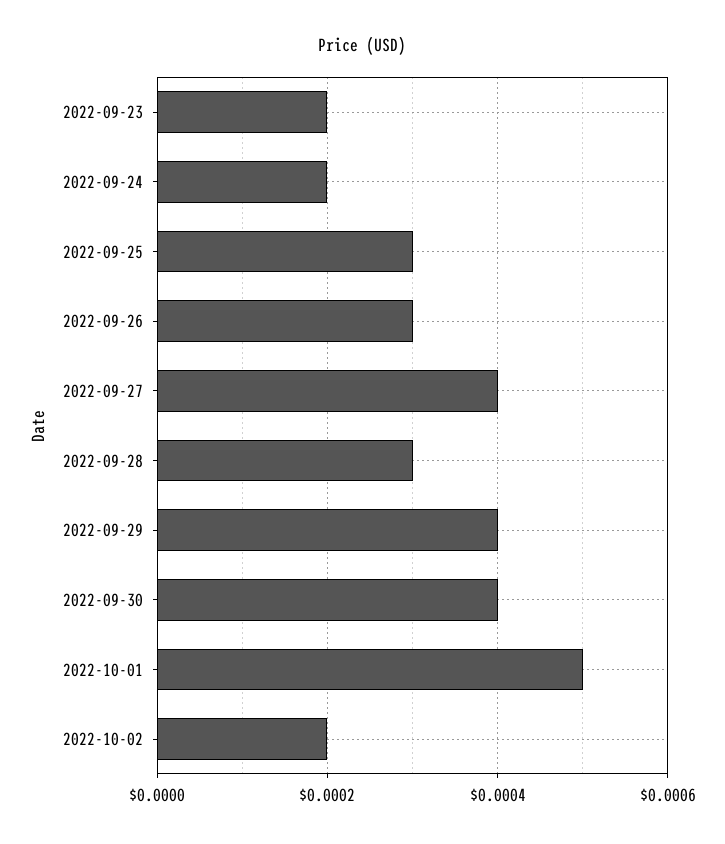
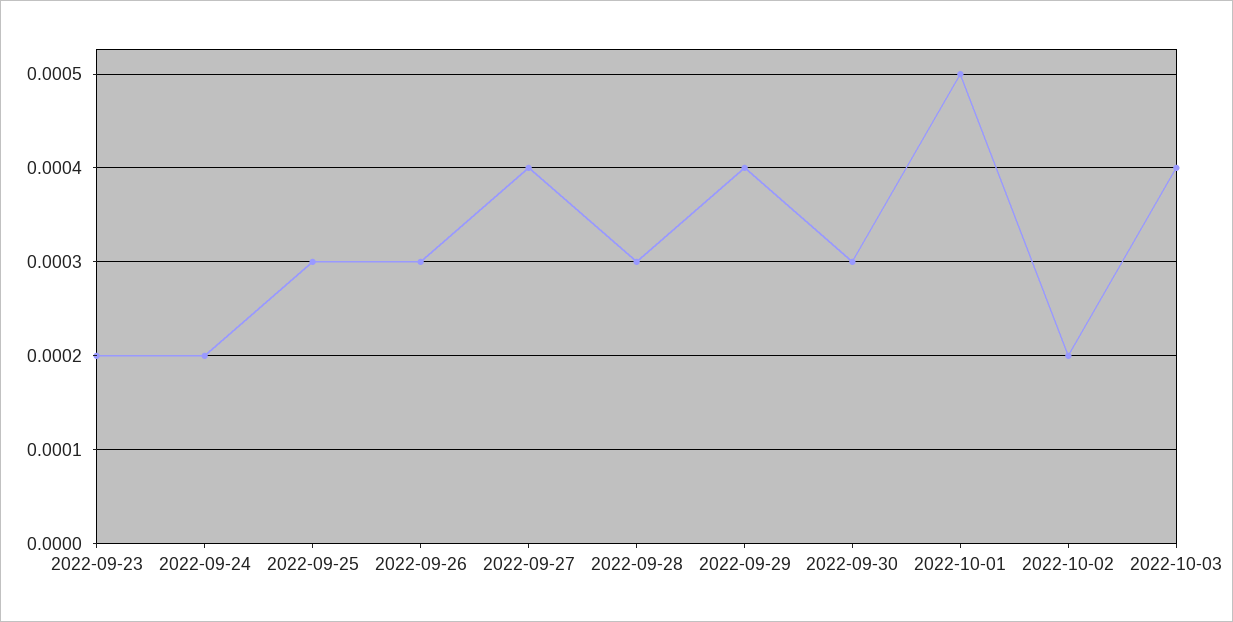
2022-09-30: 0.0004 -> 0.0003
2022-10-03: none -> 0.0004

